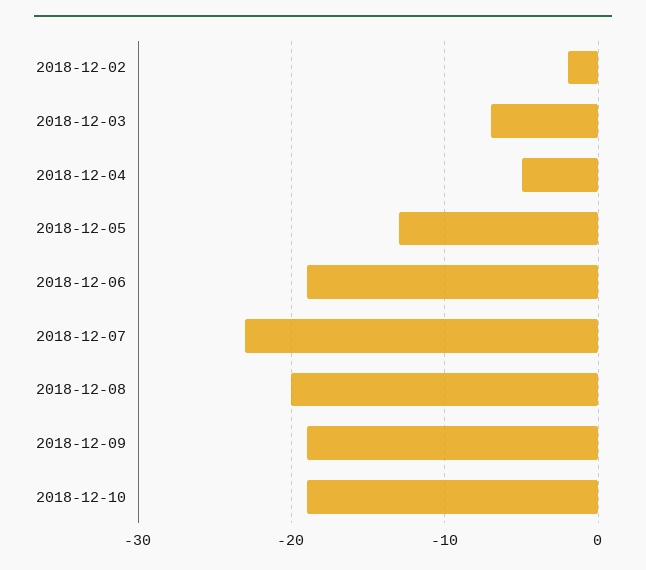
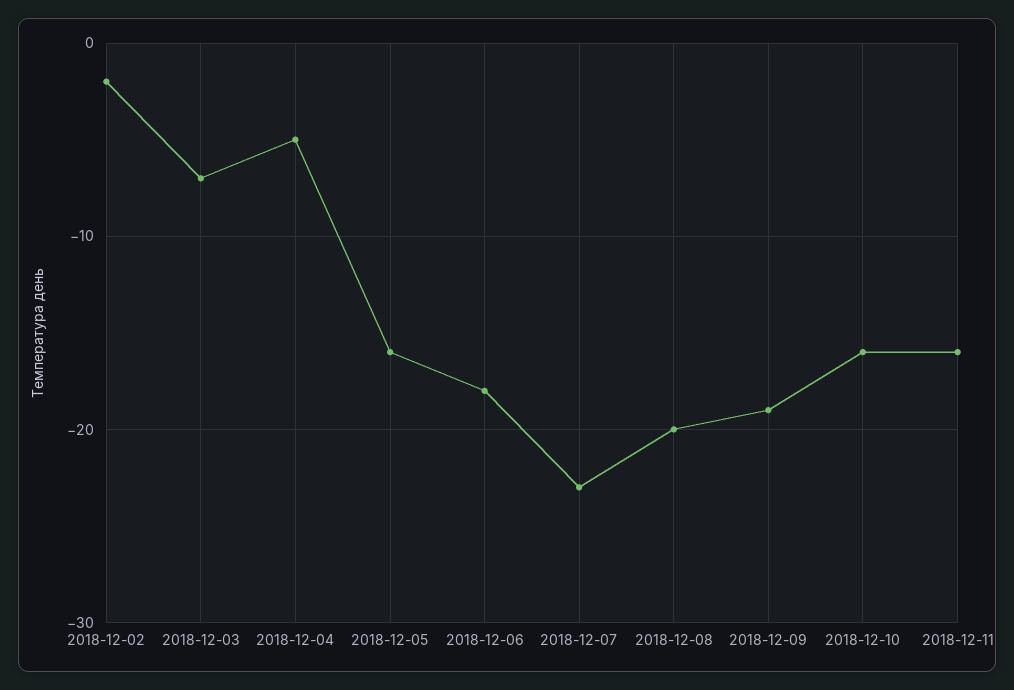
2018-12-05: -13 -> -16
2018-12-06: -19 -> -18
2018-12-10: -19 -> -16
2018-12-11: none -> -16

